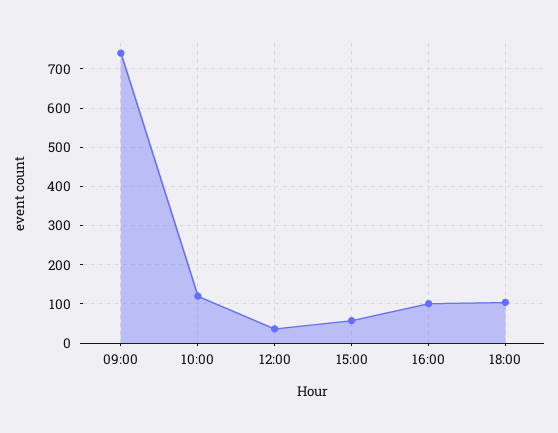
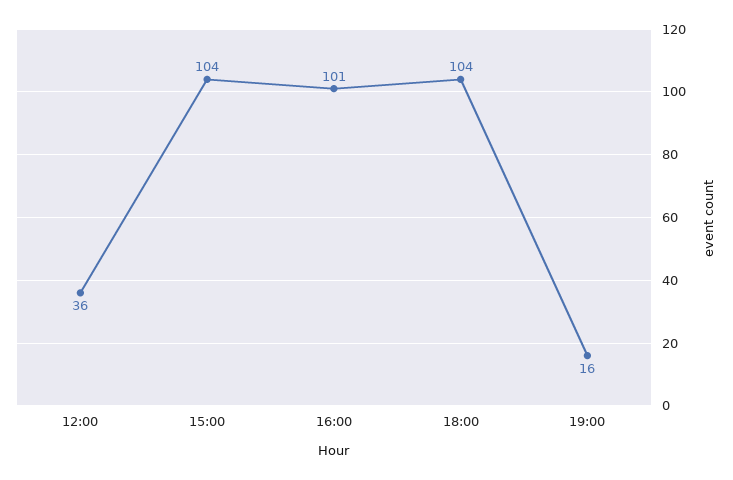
09:00: 740 -> none
10:00: 120 -> none
15:00: 60 -> 104
19:00: none -> 16

